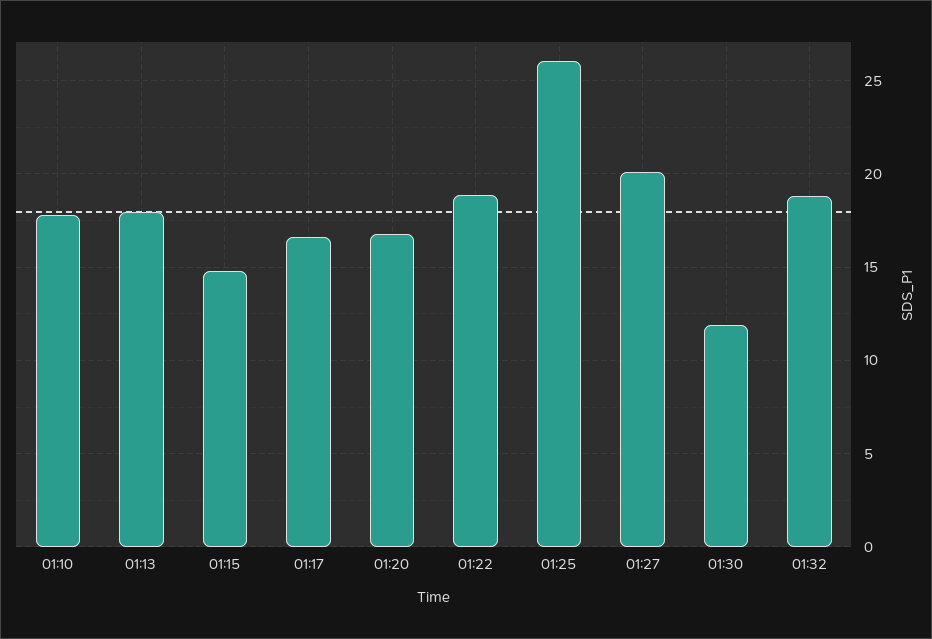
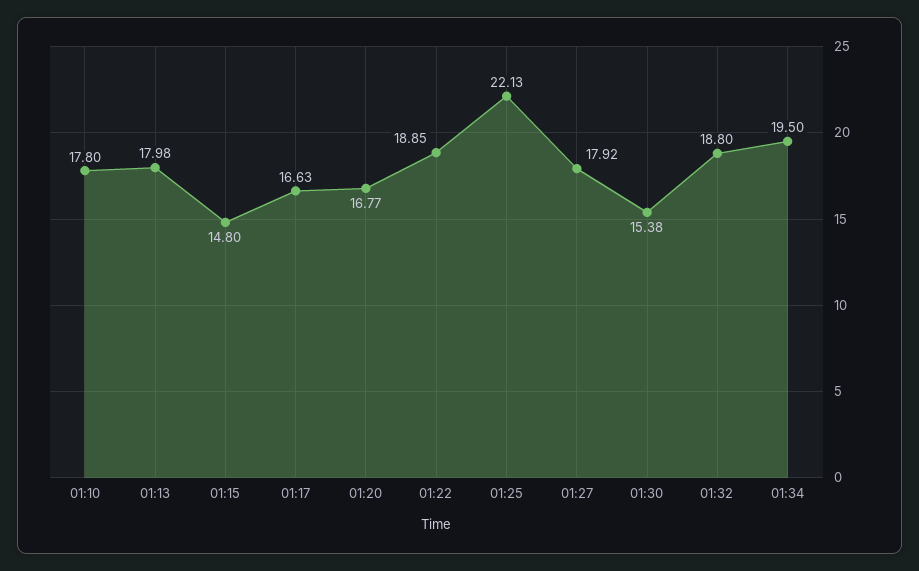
01:25: 26 -> 22.13
01:27: 20 -> 17.92
01:30: 12 -> 15.38
01:34: none -> 19.5

